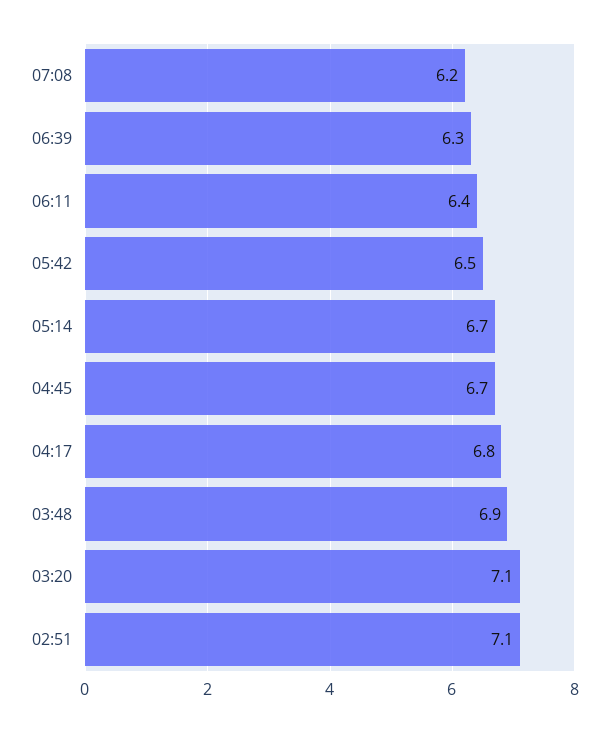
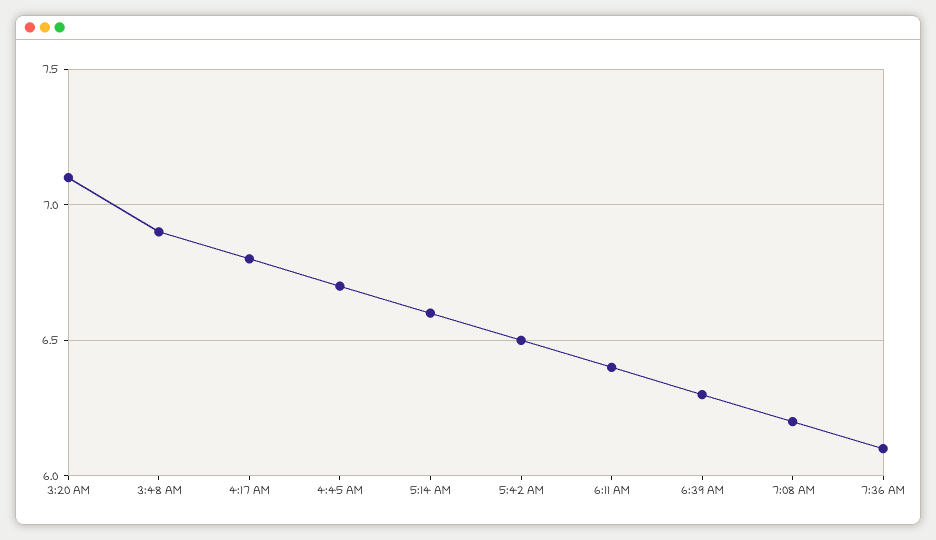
05:14: 6.7 -> 6.6
02:51: 7.1 -> none
7:36 AM: none -> 6.1

